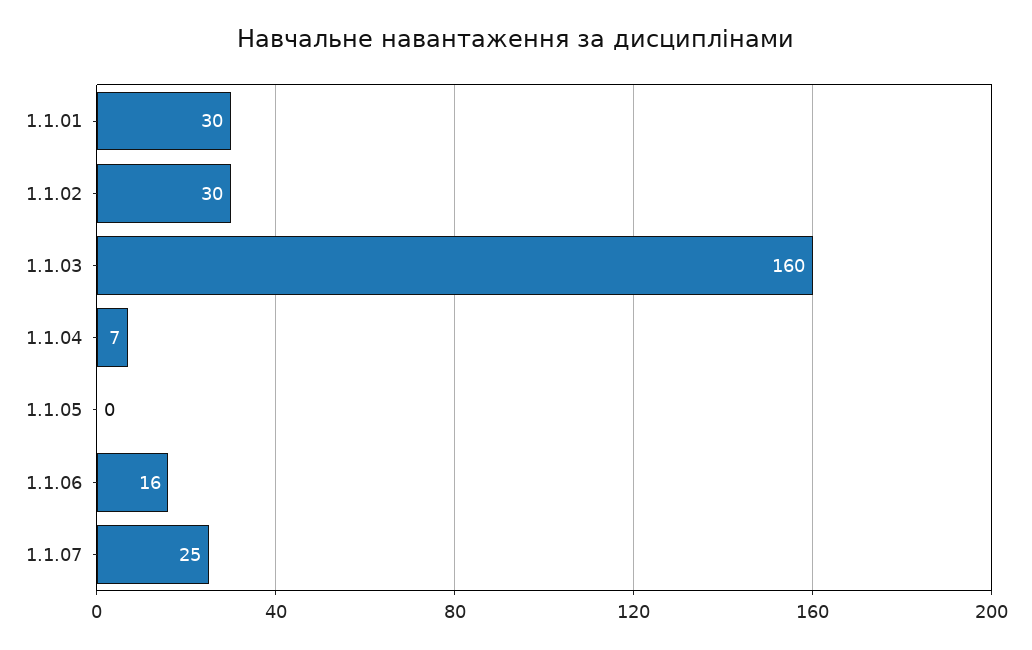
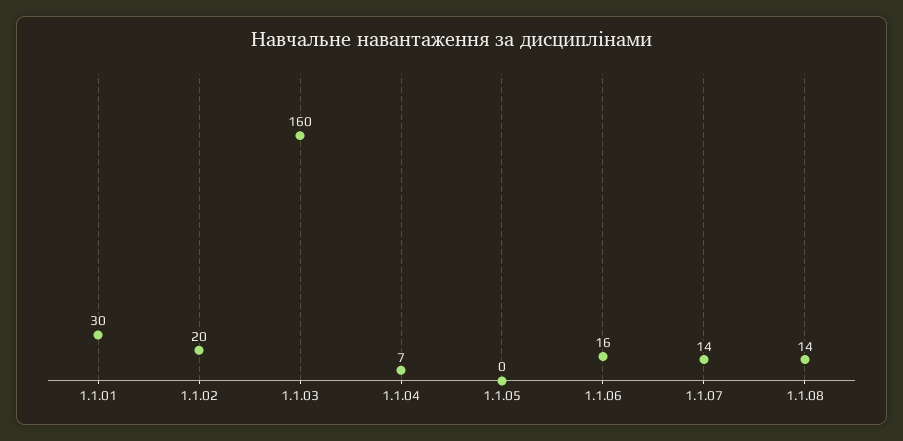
1.1.02: 30 -> 20
1.1.07: 25 -> 14
1.1.08: none -> 14

